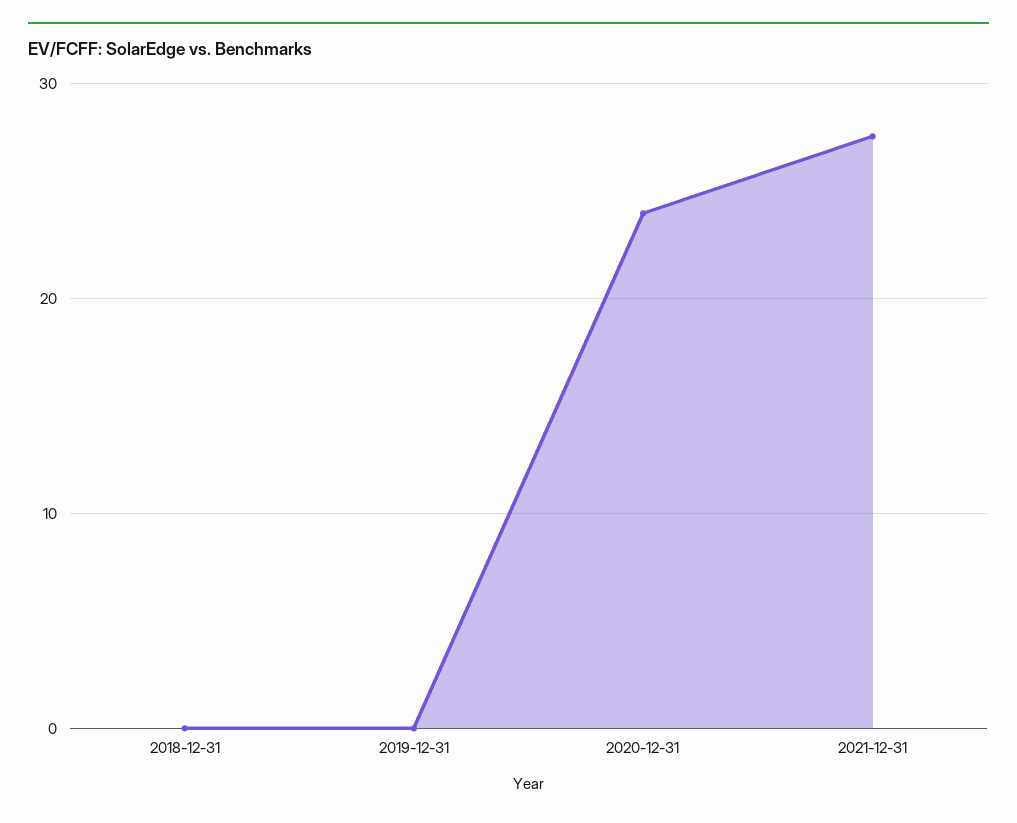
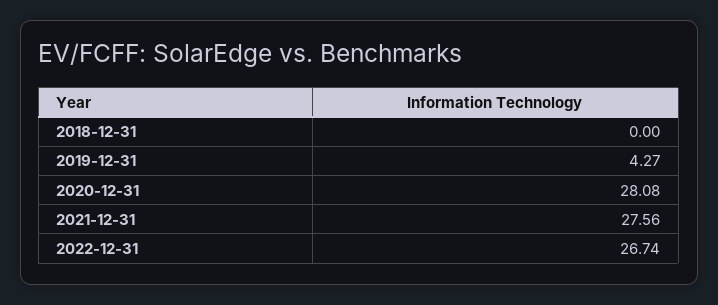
2019-12-31: 0 -> 4.27
2020-12-31: 24 -> 28.08
2022-12-31: none -> 26.74

